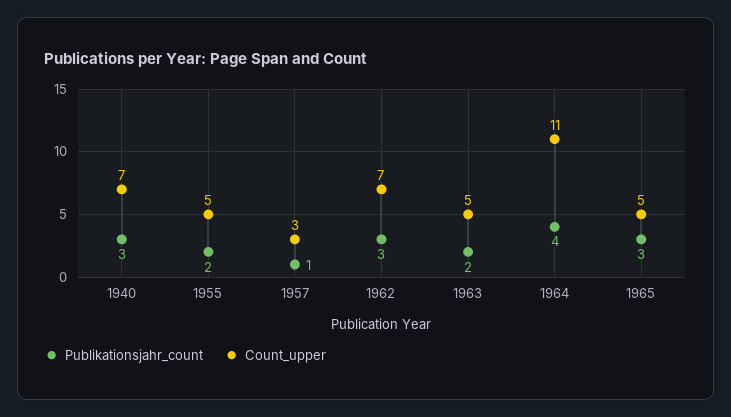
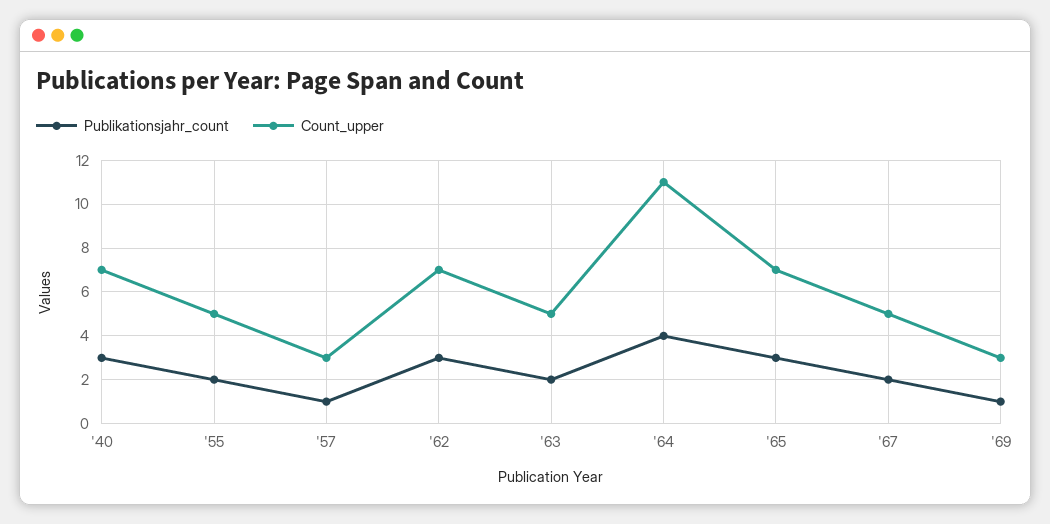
Count_upper, 1965: 5 -> 7
Publikationsjahr_count, '67: none -> 2
Count_upper, '67: none -> 5
Publikationsjahr_count, '69: none -> 1
Count_upper, '69: none -> 3

